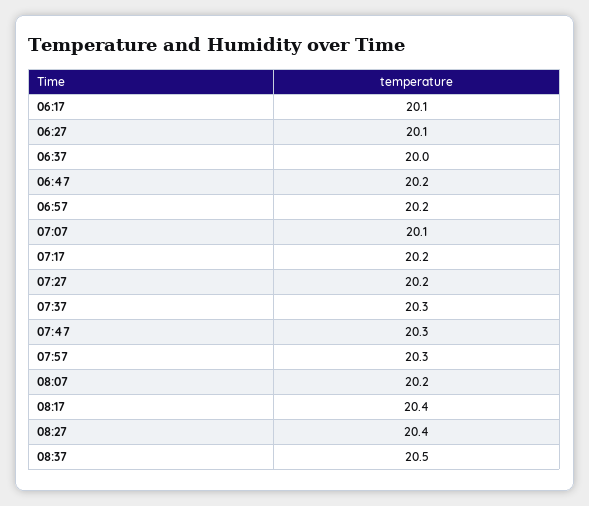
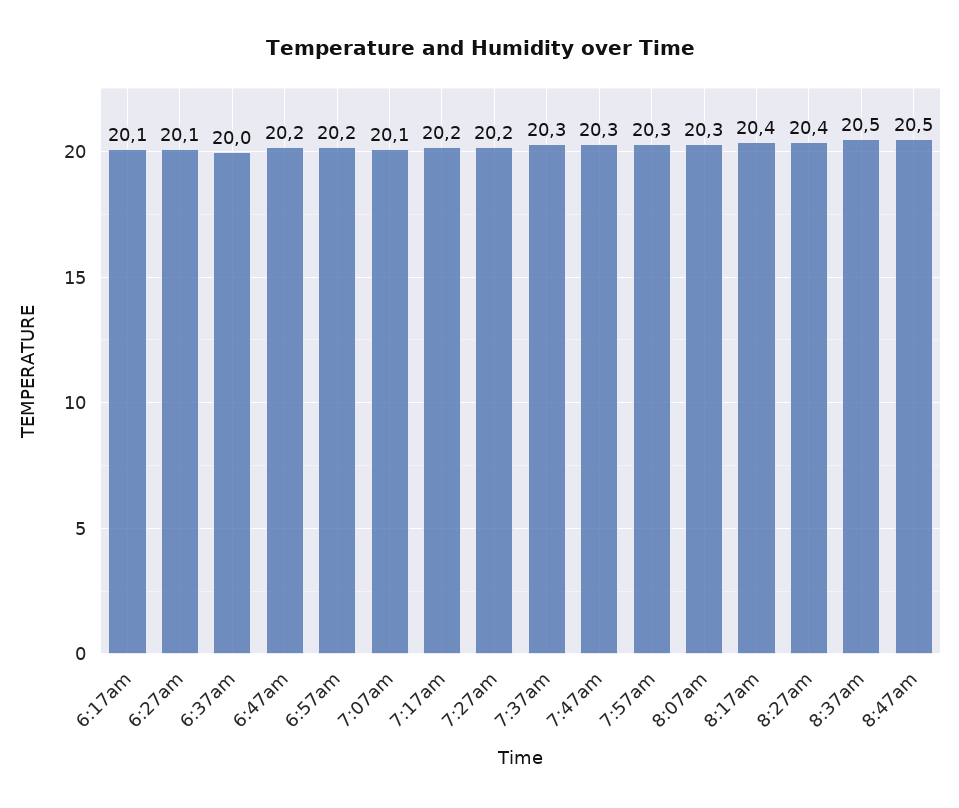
08:07: 20.2 -> 20.3
8:47am: none -> 20.5

